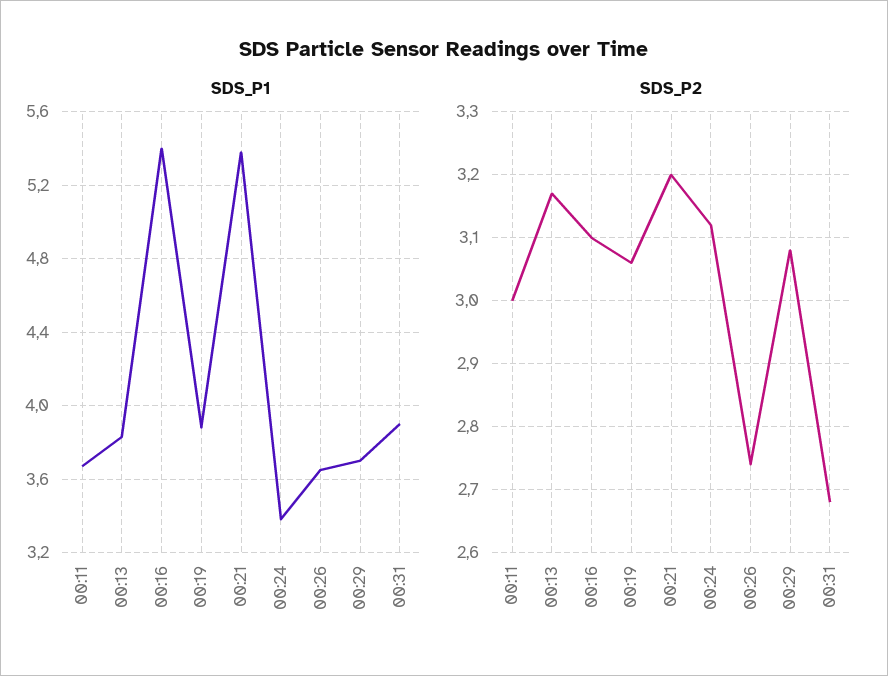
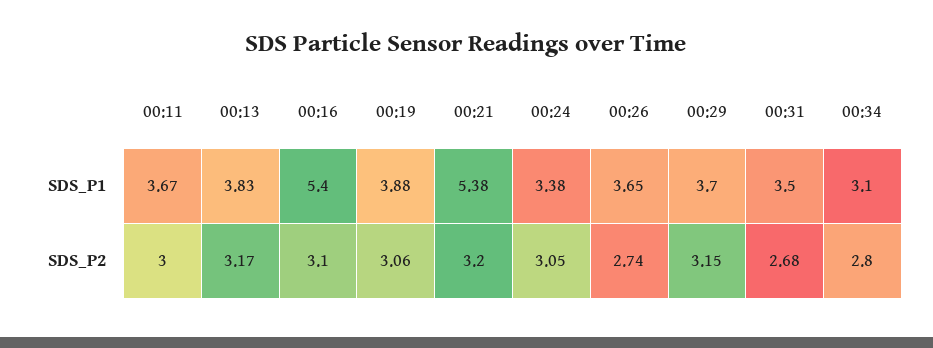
SDS_P1, 00:31: 3.9 -> 3.5
SDS_P2, 00:24: 3.12 -> 3.05
SDS_P2, 00:29: 3.08 -> 3.15
SDS_P1, 00:34: none -> 3.1
SDS_P2, 00:34: none -> 2.8

